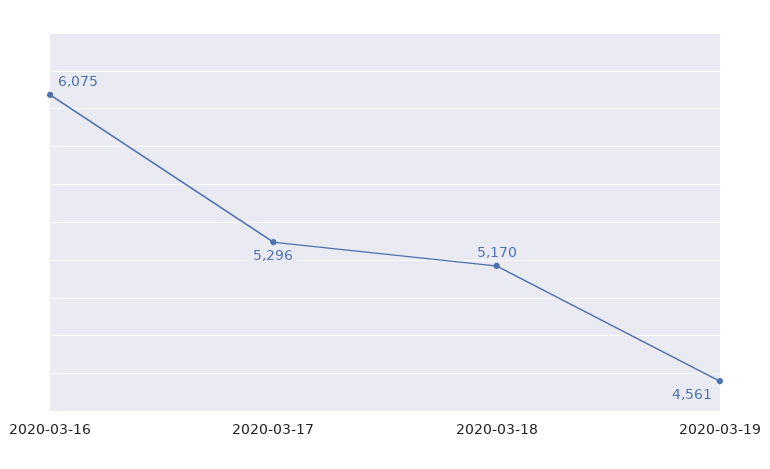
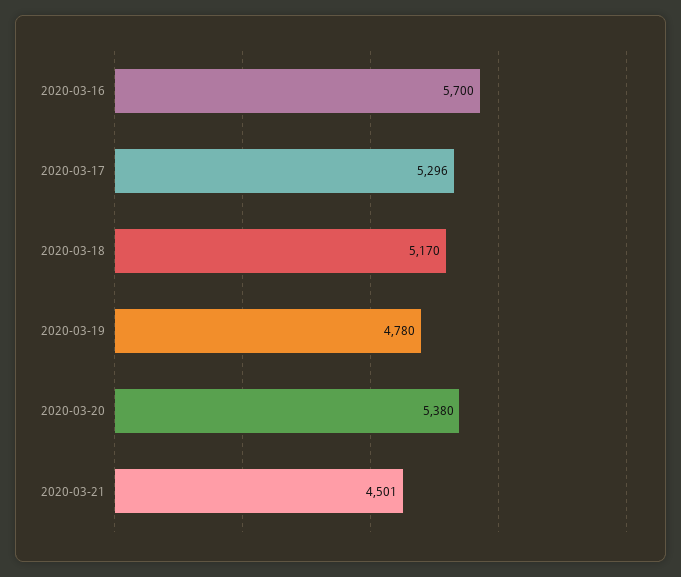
2020-03-16: 6075 -> 5700
2020-03-19: 4561 -> 4780
2020-03-20: none -> 5380
2020-03-21: none -> 4501

